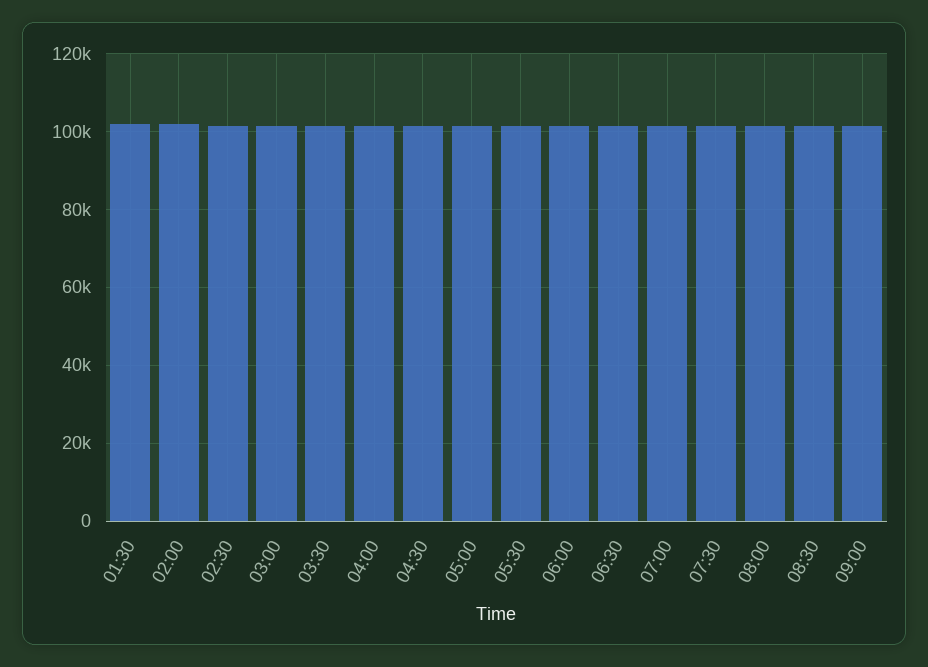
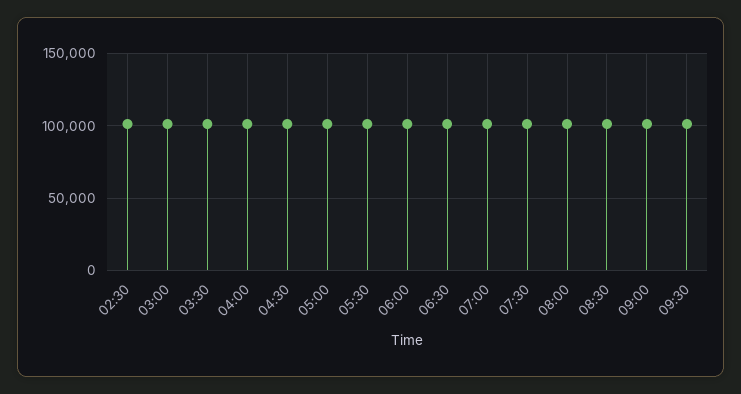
01:30: 102000 -> none
02:00: 102000 -> none
09:30: none -> 100000

